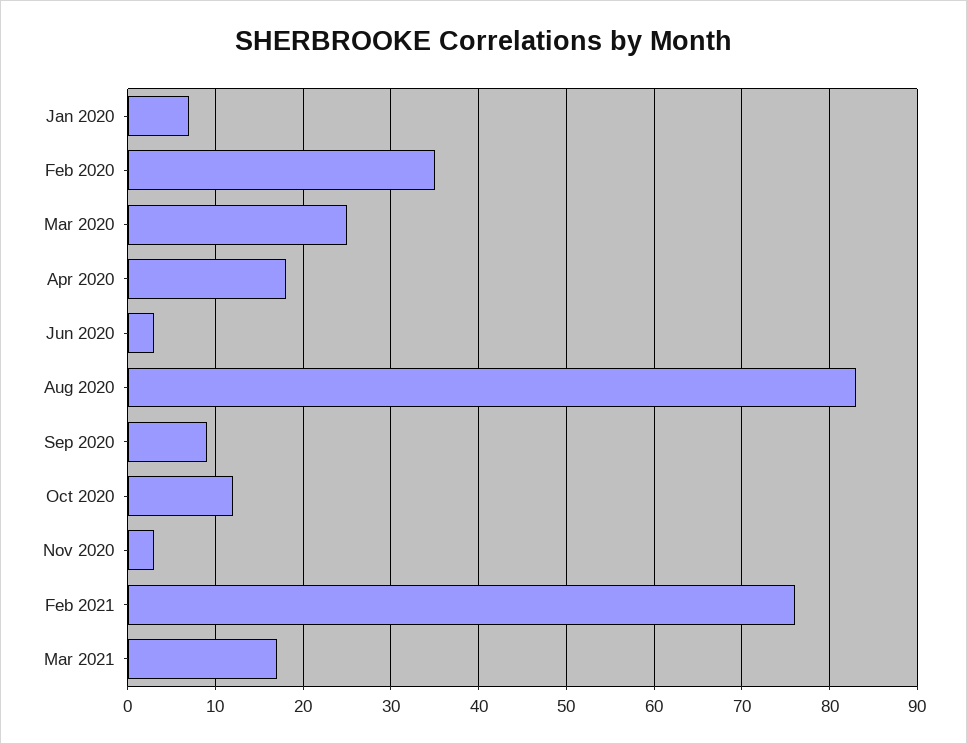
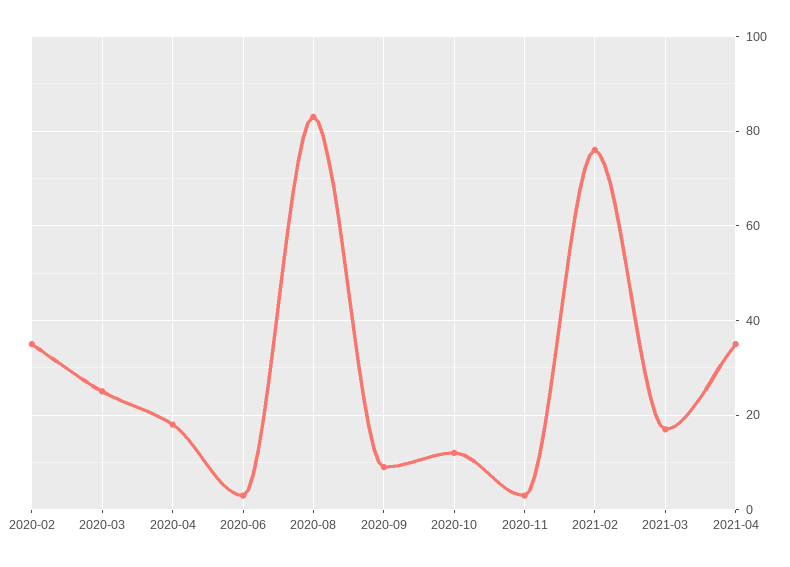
Jan 2020: 7 -> none
2021-04: none -> 35

